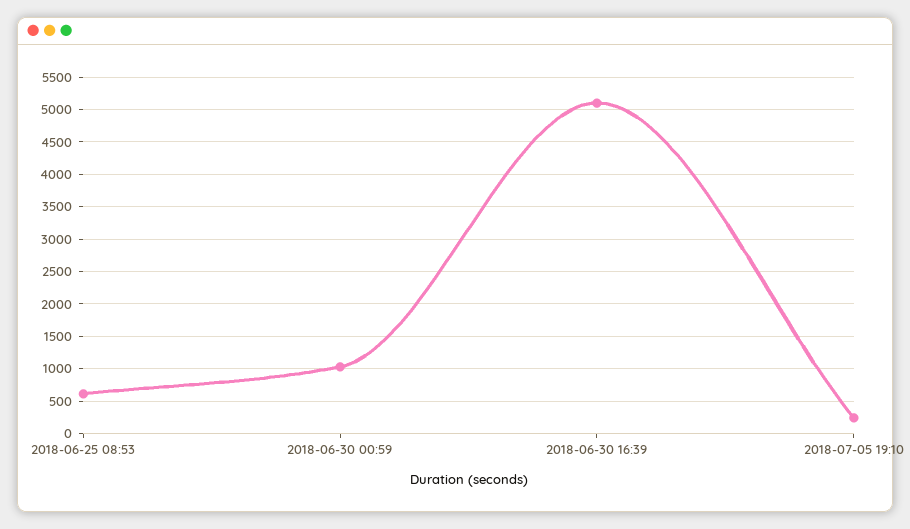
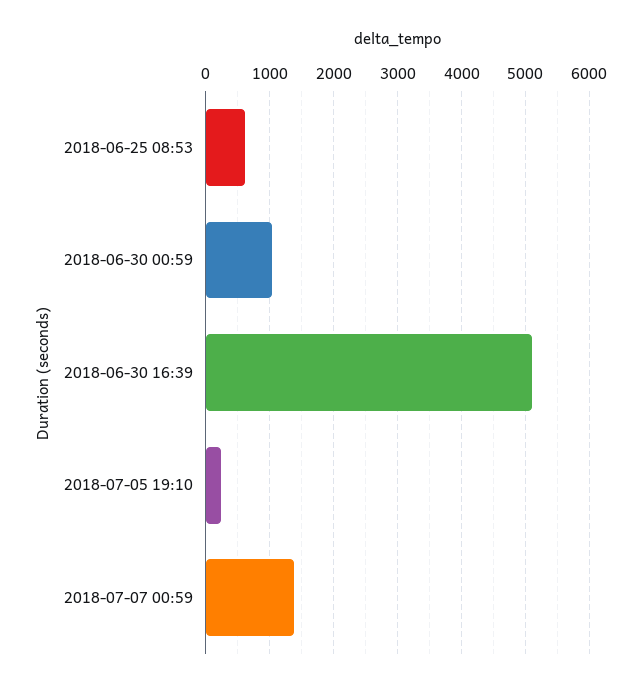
2018-07-07 00:59: none -> 1400

